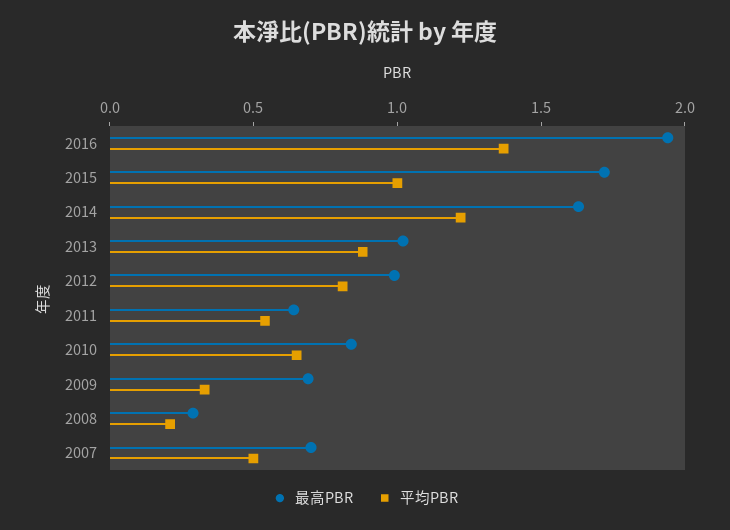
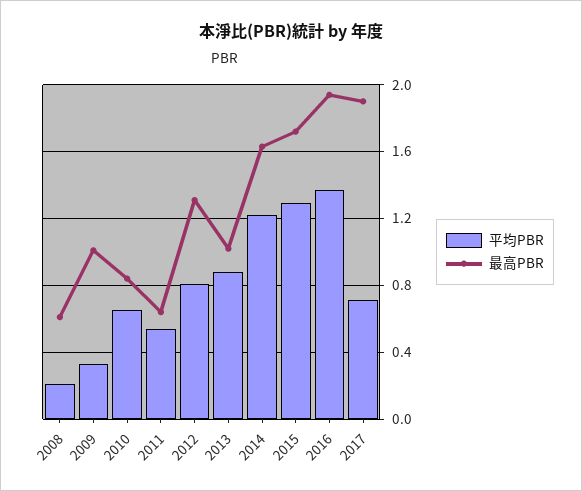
平均PBR, 2015: 1 -> 1.3
最高PBR, 2012: 1 -> 1.3
最高PBR, 2009: 0.7 -> 1
最高PBR, 2008: 0.3 -> 0.6
最高PBR, 2007: 0.7 -> none
平均PBR, 2007: 0.5 -> none
平均PBR, 2017: none -> 0.7
最高PBR, 2017: none -> 1.9

